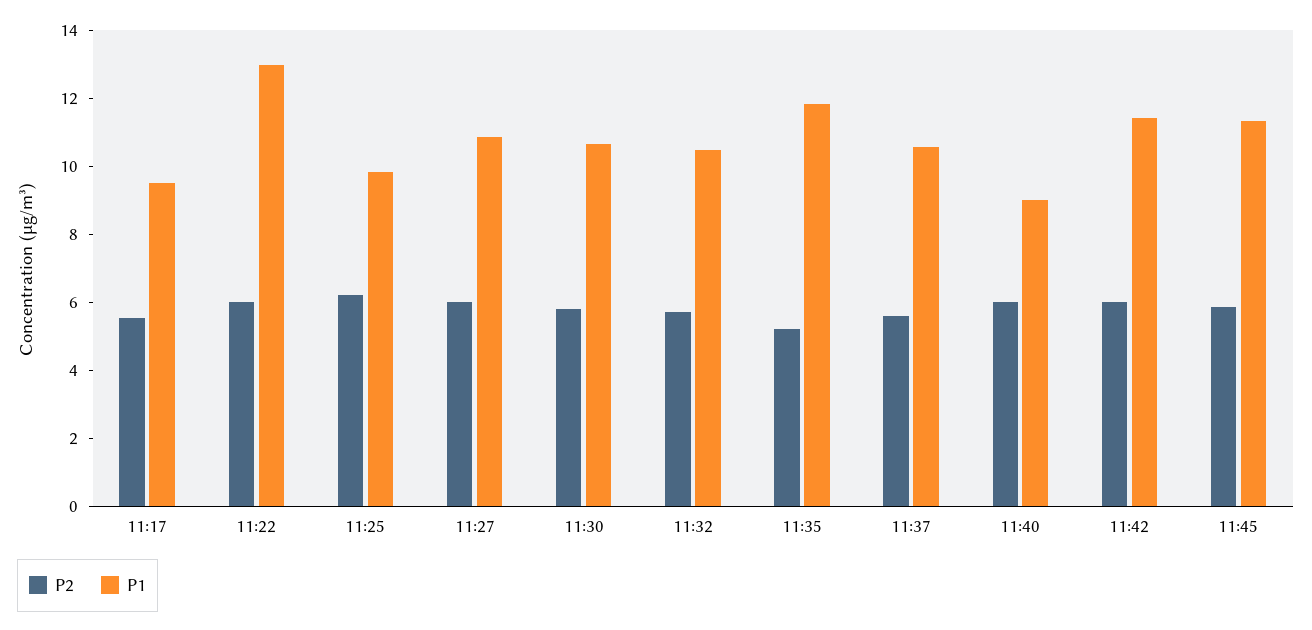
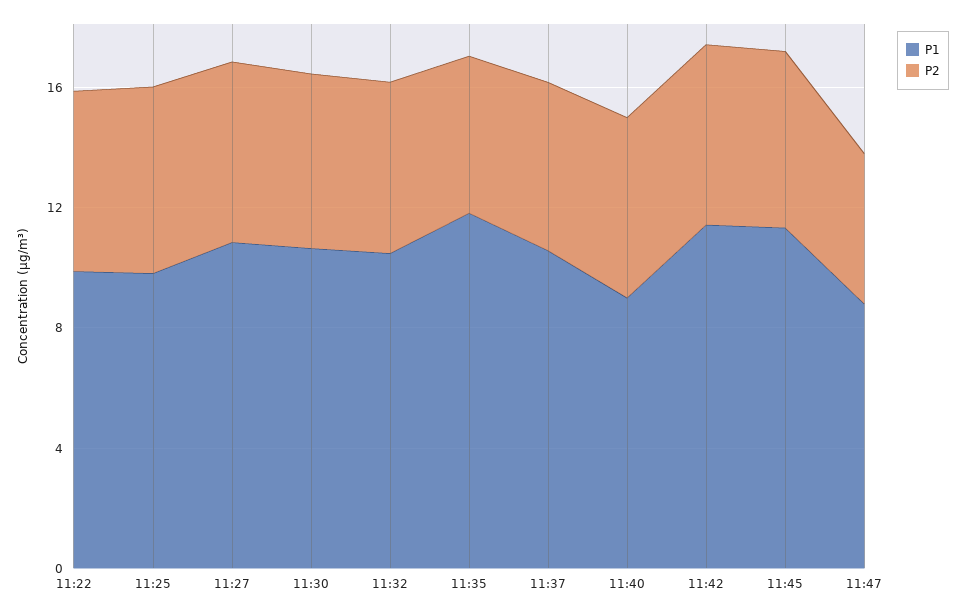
P2, 11:17: 5.5 -> none
P1, 11:17: 9.5 -> none
P1, 11:22: 13 -> 10
P1, 11:47: none -> 9
P2, 11:47: none -> 5

